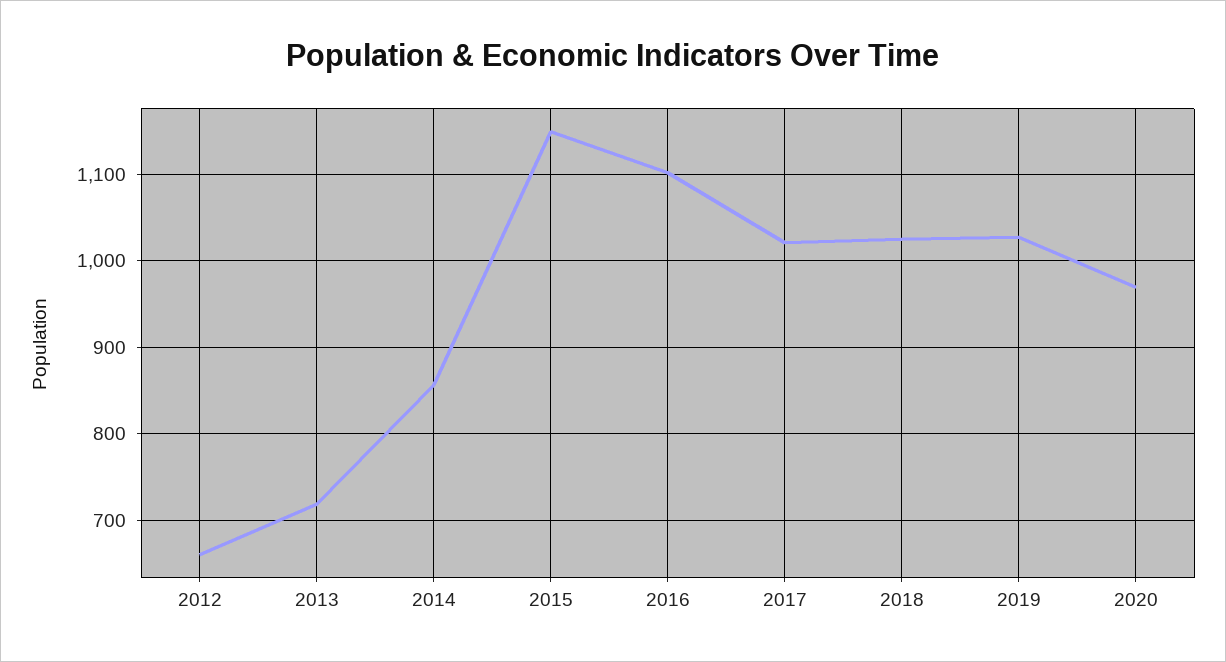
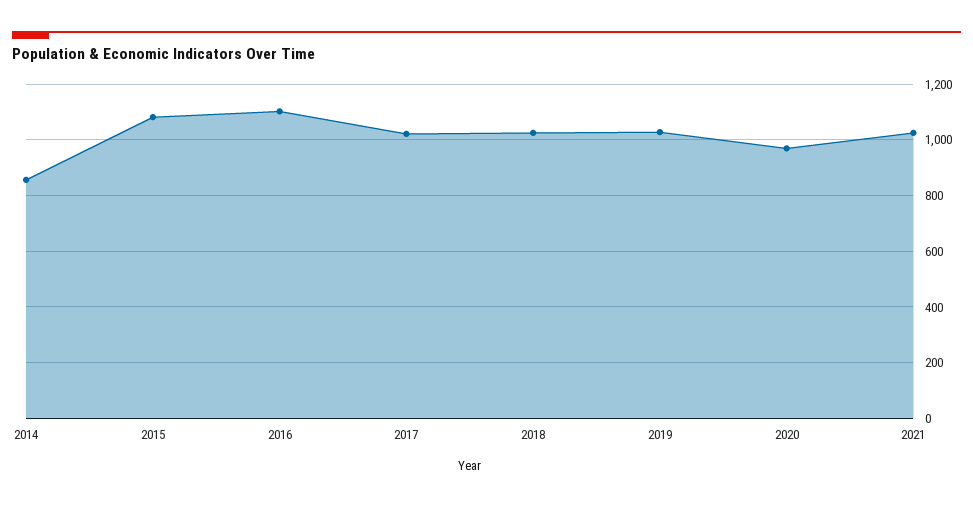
2012: 660 -> none
2013: 720 -> none
2015: 1150 -> 1075
2021: none -> 1025

